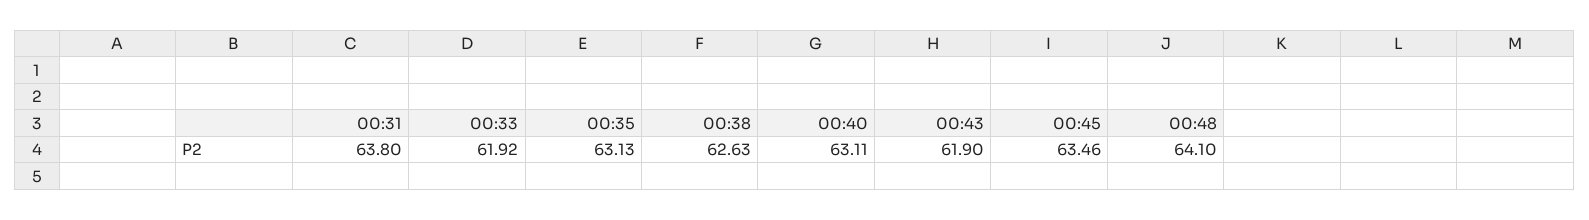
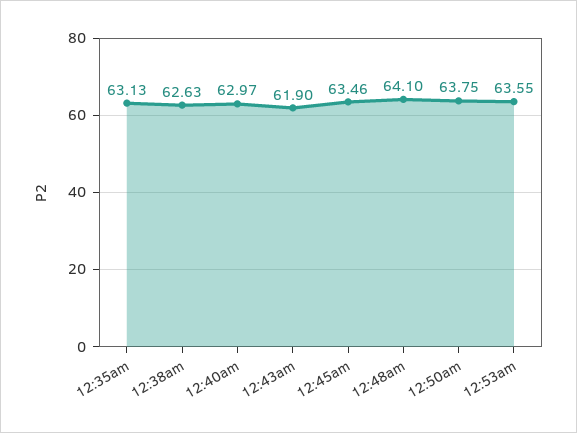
00:31: 63.8 -> none
00:33: 61.92 -> none
00:40: 63.11 -> 62.97
12:50am: none -> 63.75
12:53am: none -> 63.55

